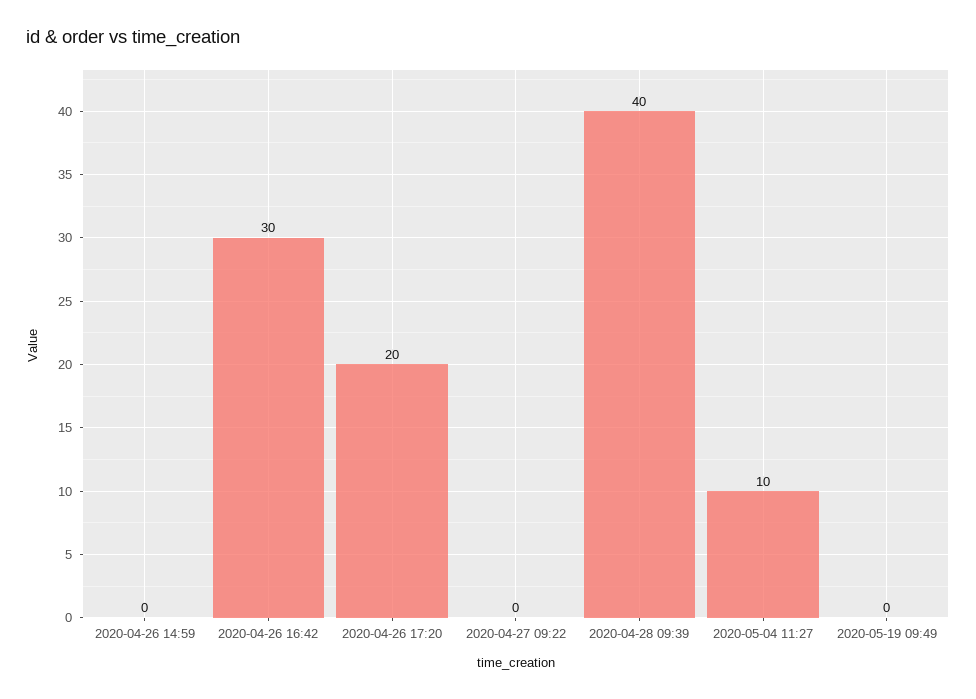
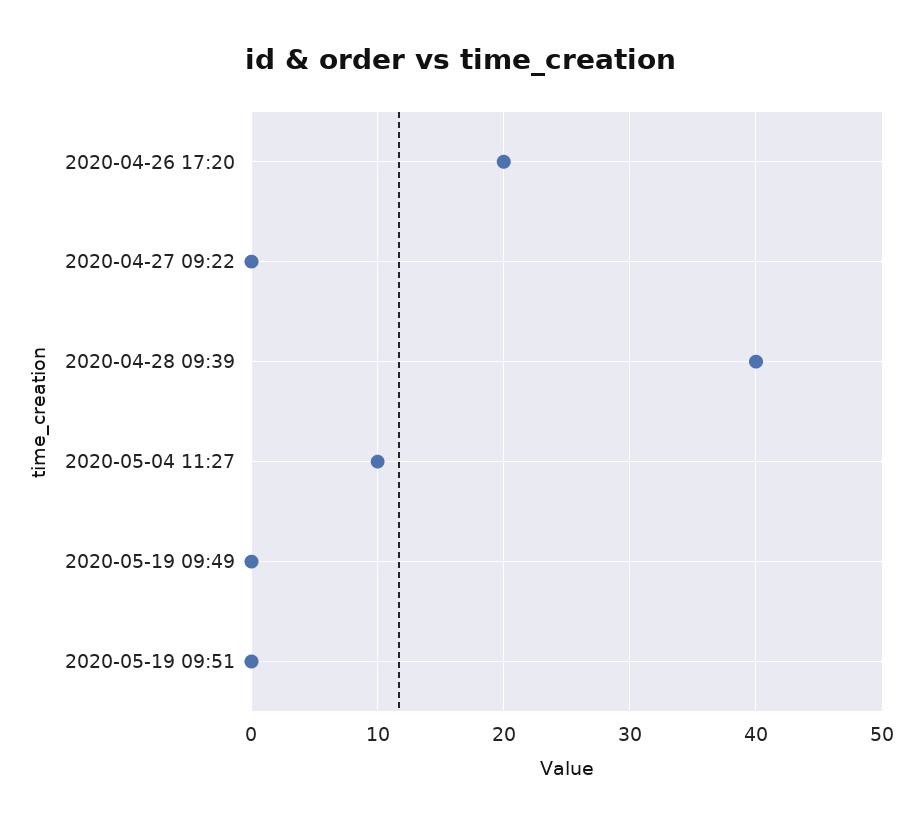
2020-04-26 14:59: 0 -> none
2020-04-26 16:42: 30 -> none
2020-05-19 09:51: none -> 0

